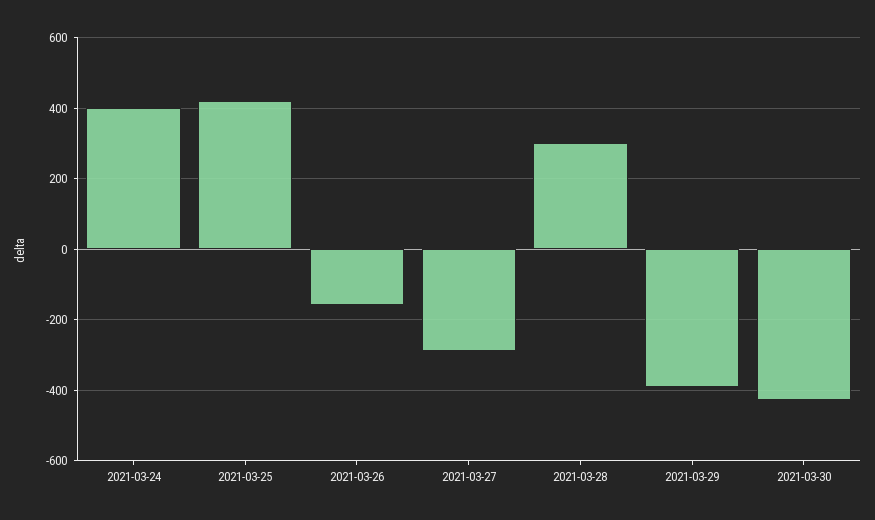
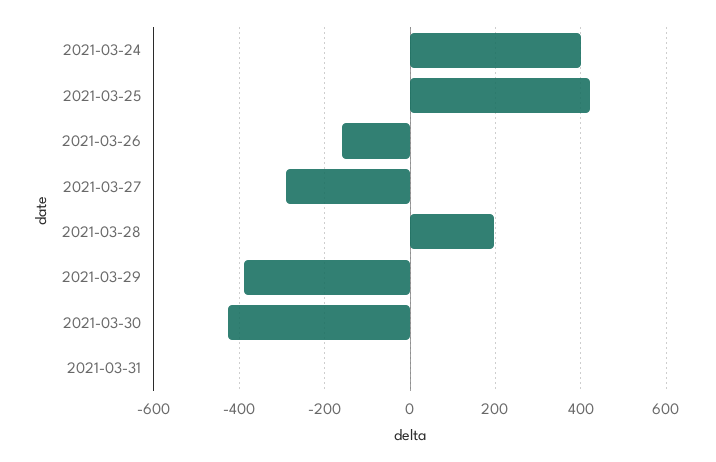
2021-03-28: 300 -> 200
2021-03-31: none -> 0

